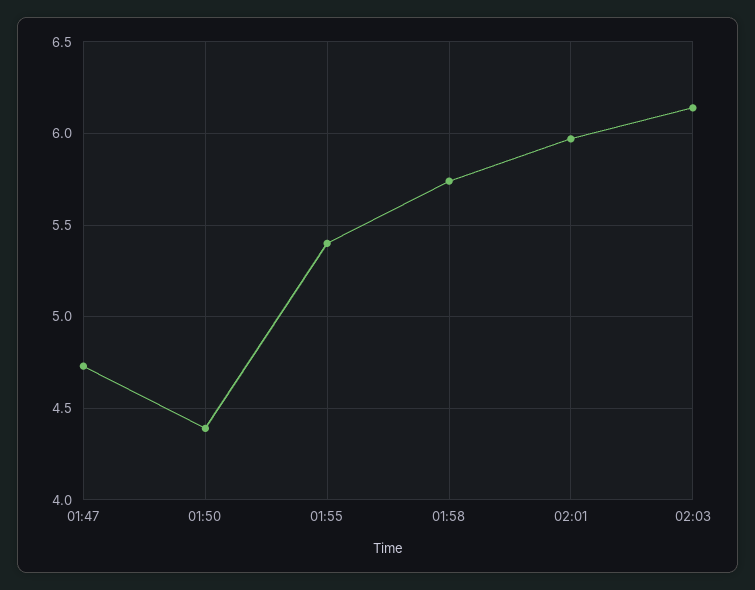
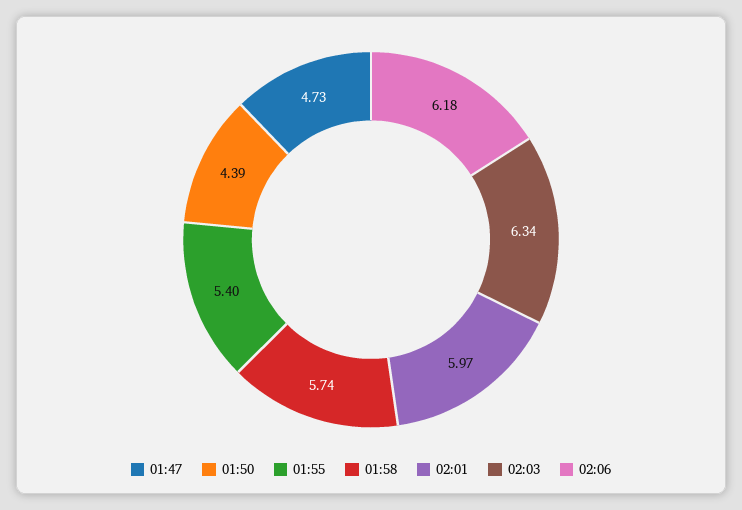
02:03: 6.15 -> 6.34
02:06: none -> 6.18

